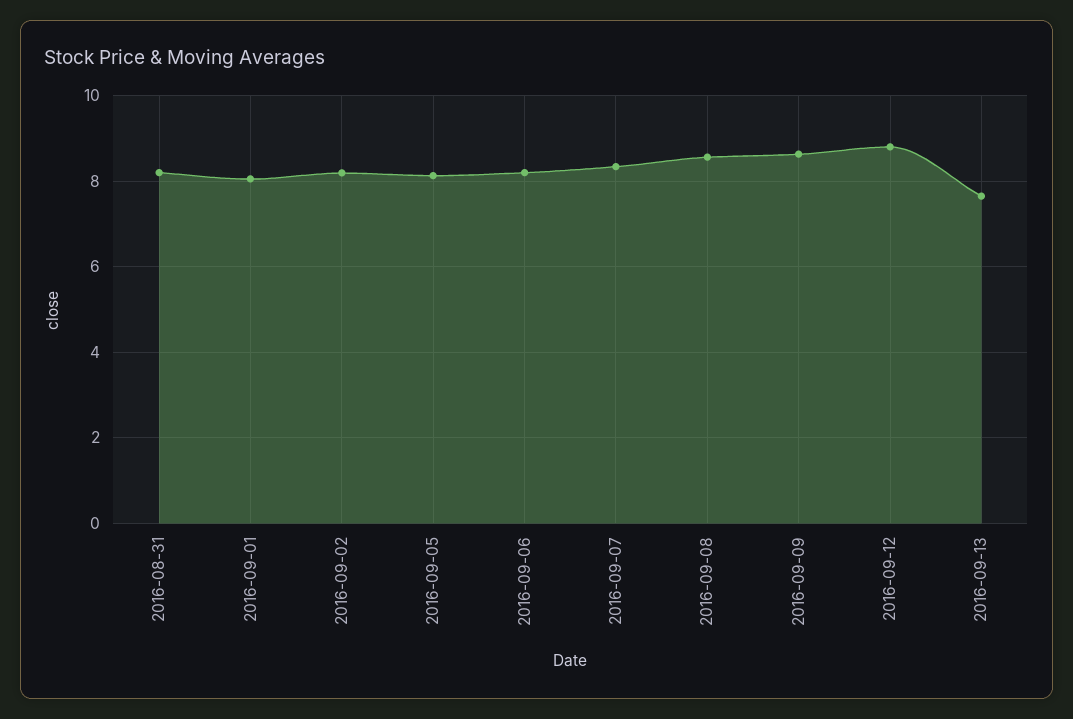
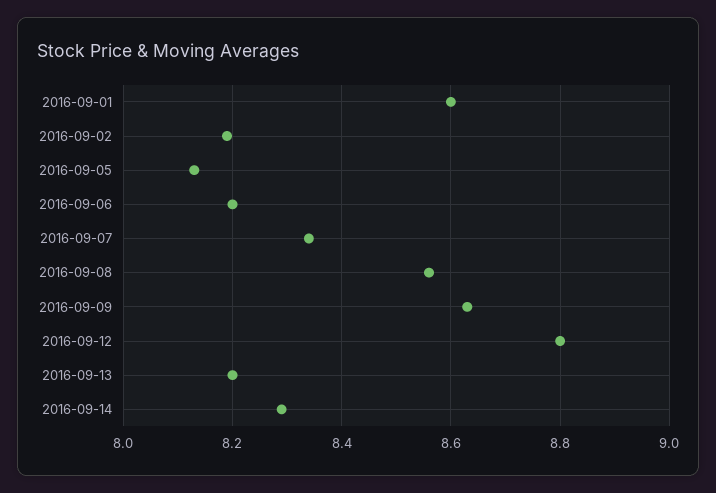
2016-08-31: 8.2 -> none
2016-09-01: 8 -> 8.6
2016-09-13: 7.6 -> 8.2
2016-09-14: none -> 8.3

